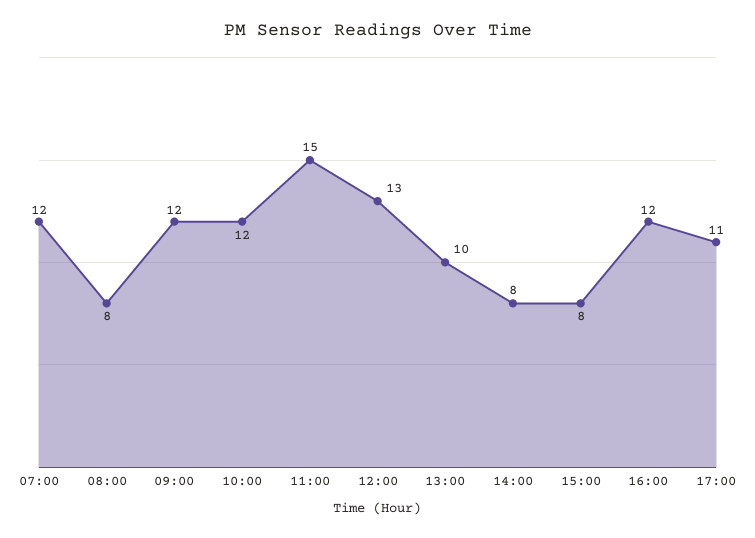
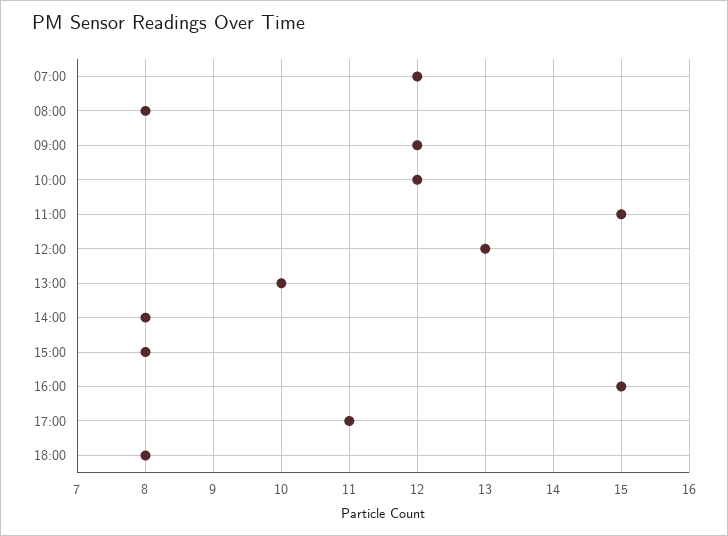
16:00: 12 -> 15
18:00: none -> 8

